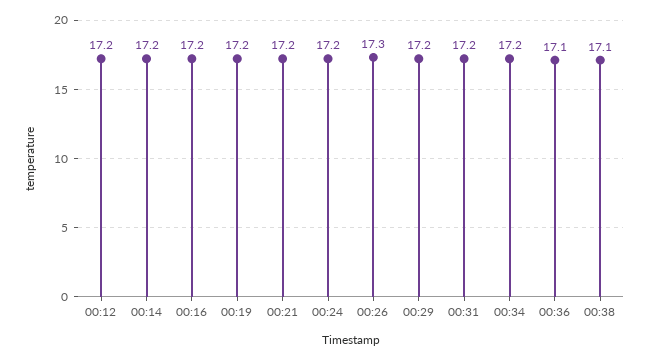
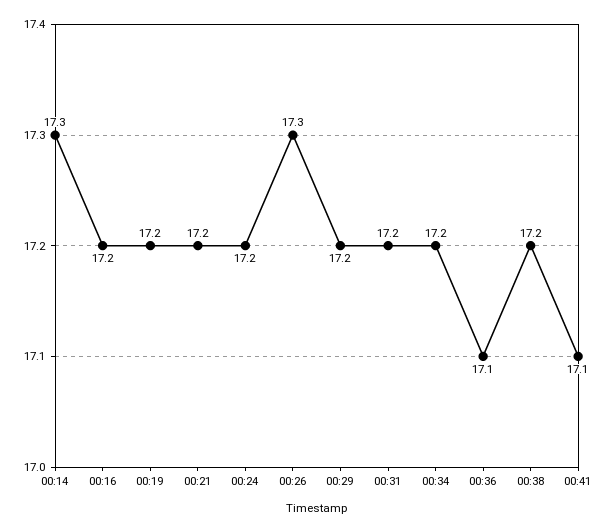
00:12: 17.2 -> none
00:14: 17.2 -> 17.3
00:38: 17.1 -> 17.2
00:41: none -> 17.1

